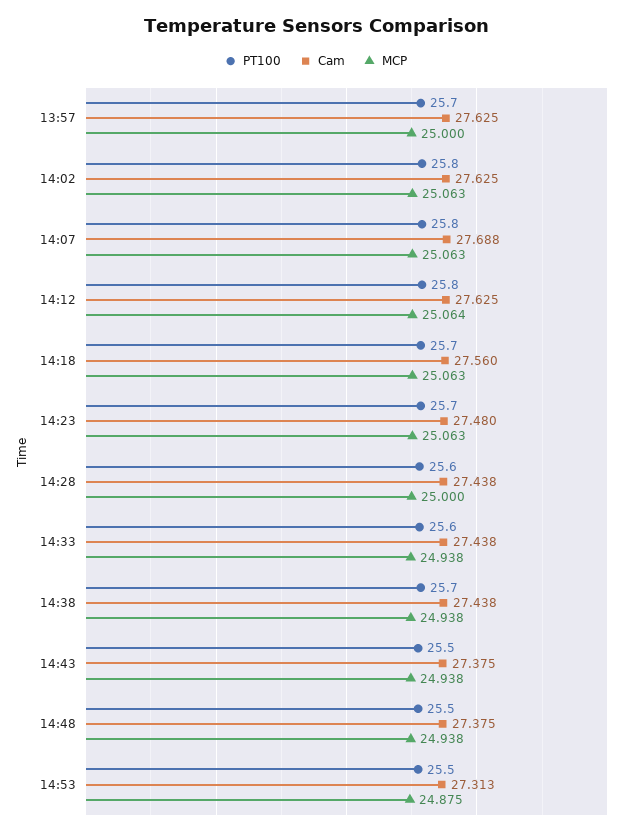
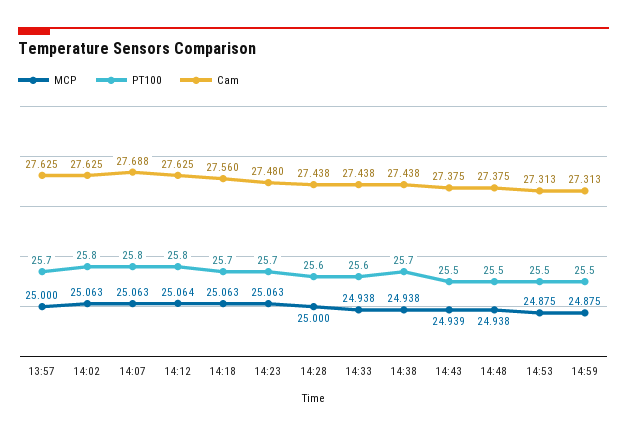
MCP, 14:43: 24.938 -> 24.939
MCP, 14:59: none -> 24.875
PT100, 14:59: none -> 25.5
Cam, 14:59: none -> 27.313

